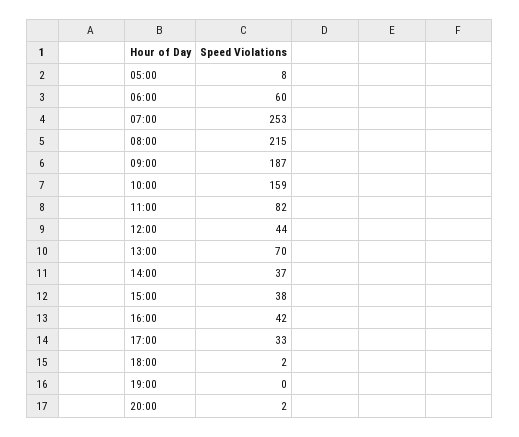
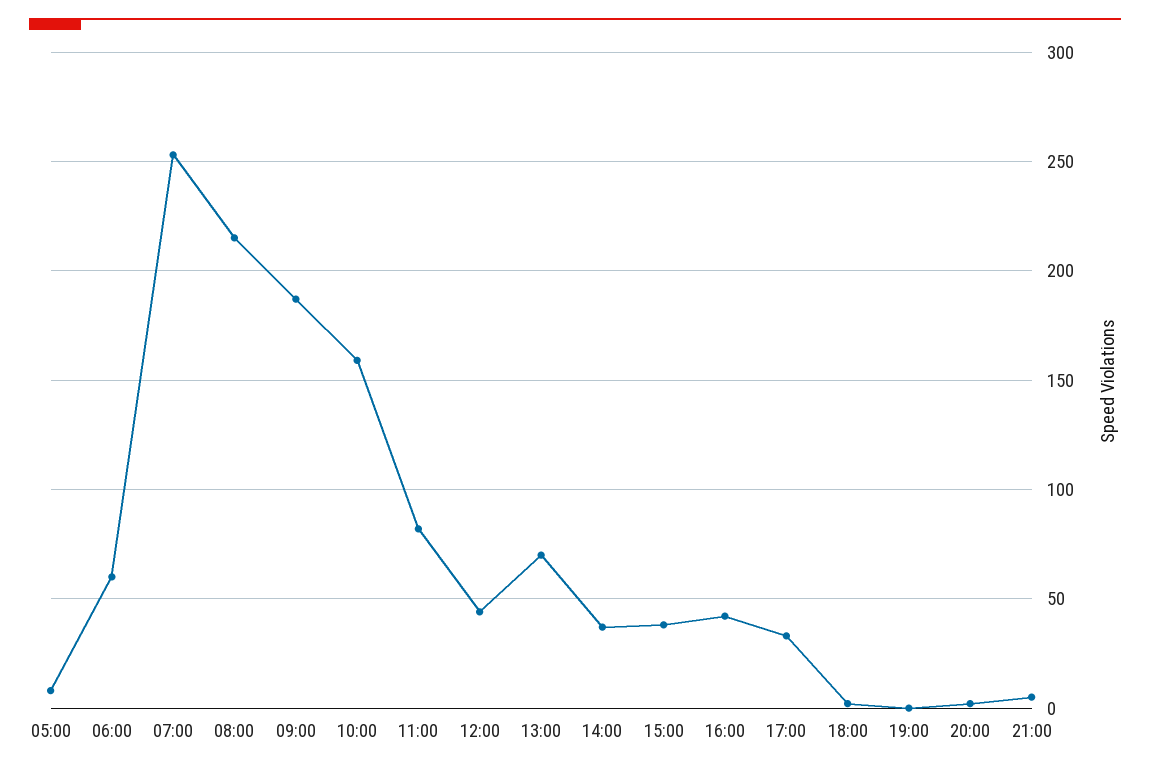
21:00: none -> 5

